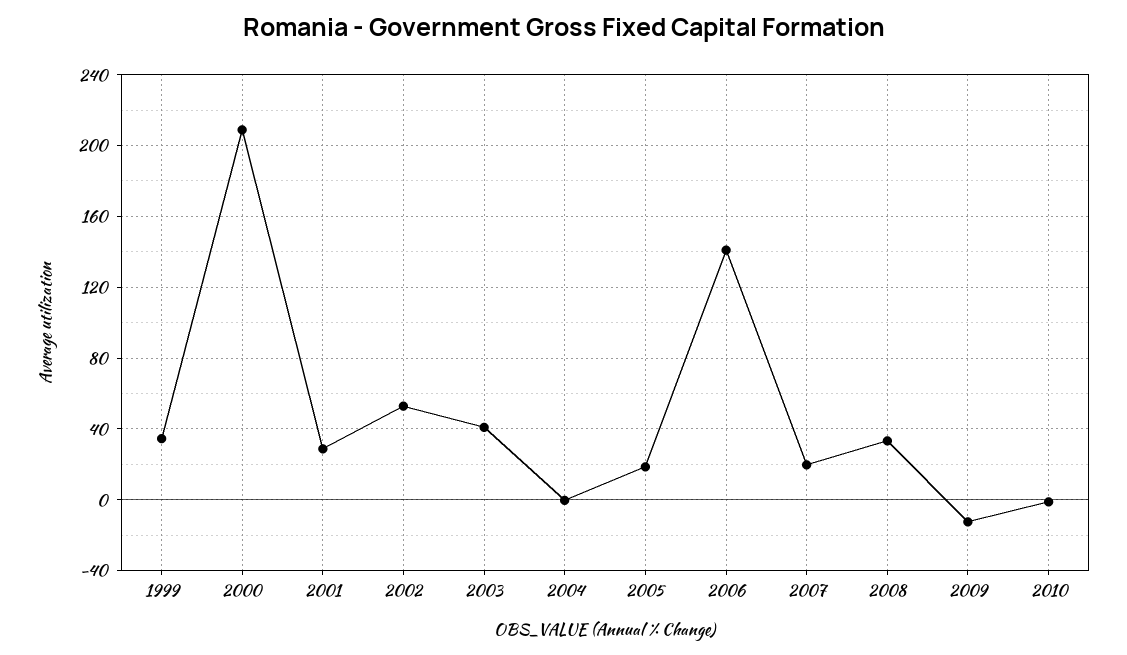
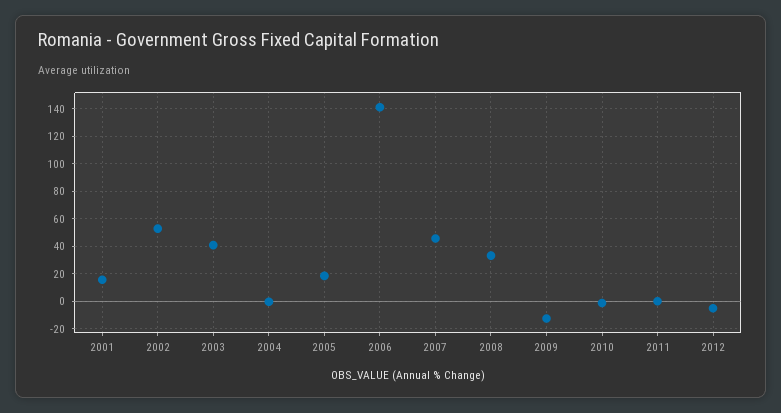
1999: 35 -> none
2000: 210 -> none
2001: 30 -> 15
2007: 20 -> 45
2011: none -> 0
2012: none -> -5

